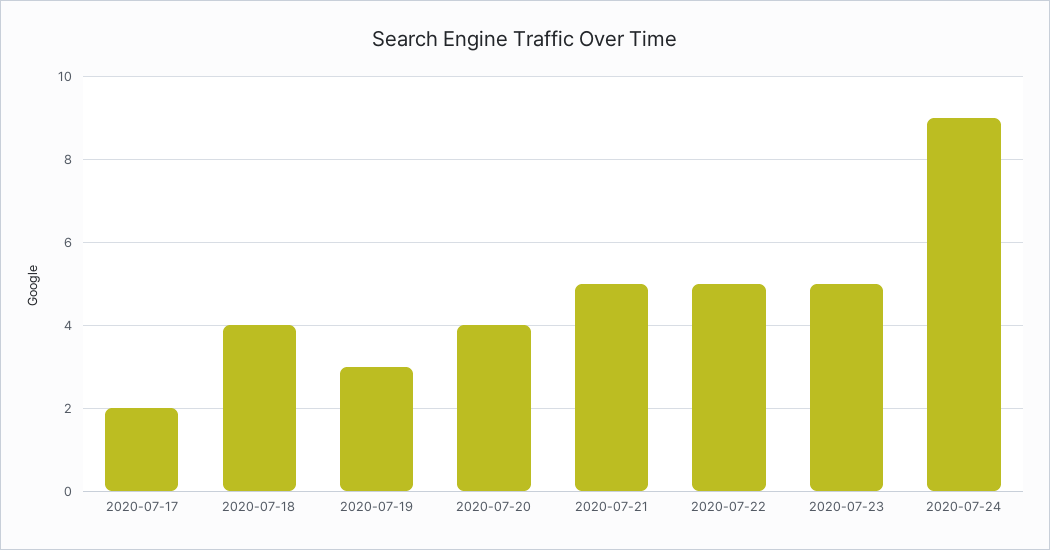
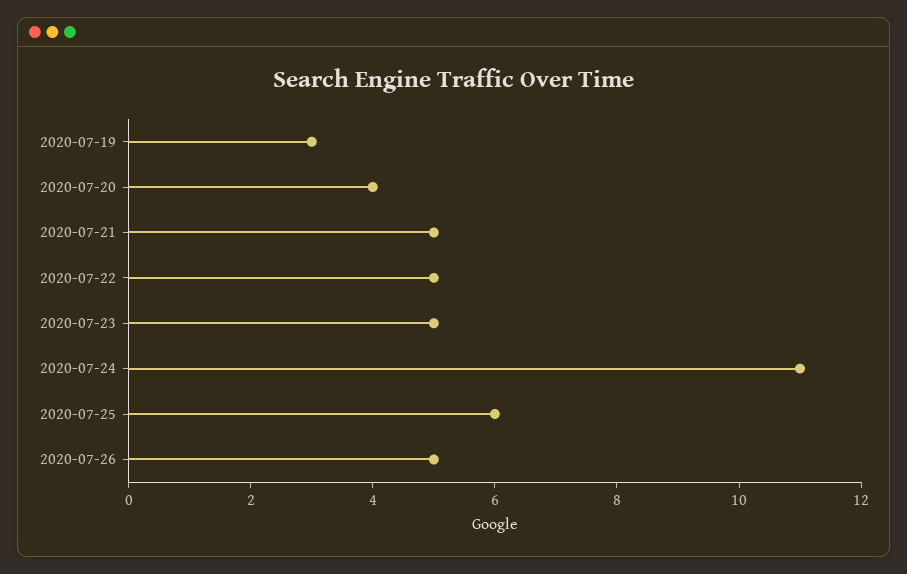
2020-07-17: 2 -> none
2020-07-18: 4 -> none
2020-07-24: 9 -> 11
2020-07-25: none -> 6
2020-07-26: none -> 5

